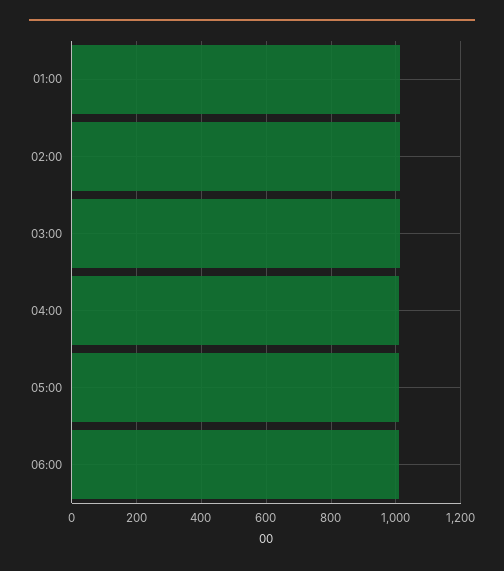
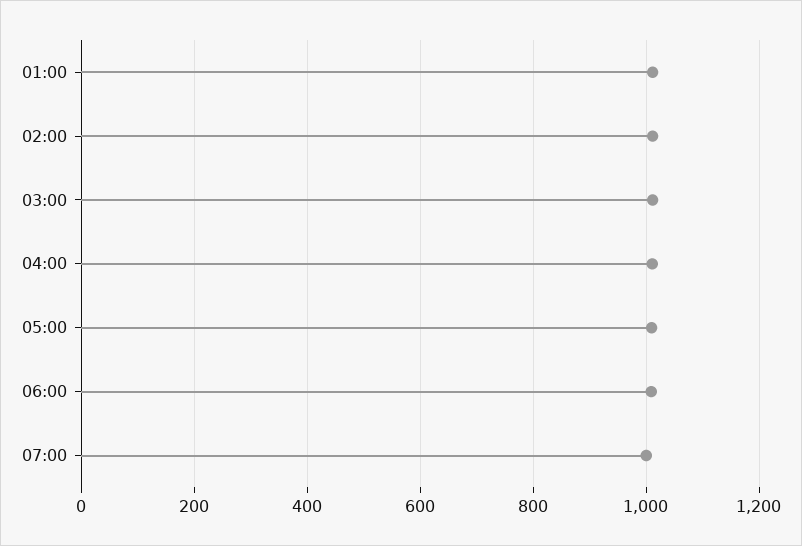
07:00: none -> 1000

